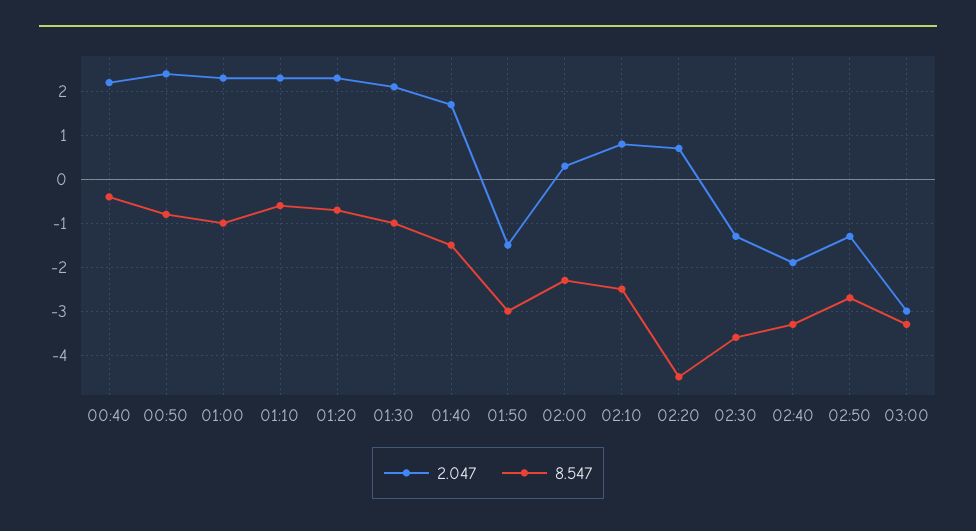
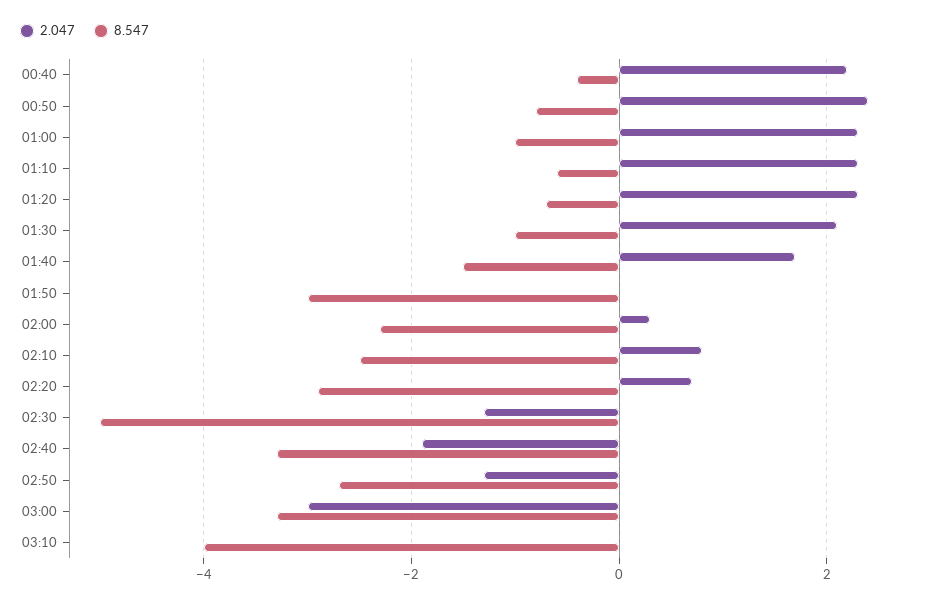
2.047, 01:50: -1.5 -> 0
8.547, 02:20: -4.5 -> -3
8.547, 02:30: -3.5 -> -5
2.047, 03:10: none -> 0
8.547, 03:10: none -> -4

